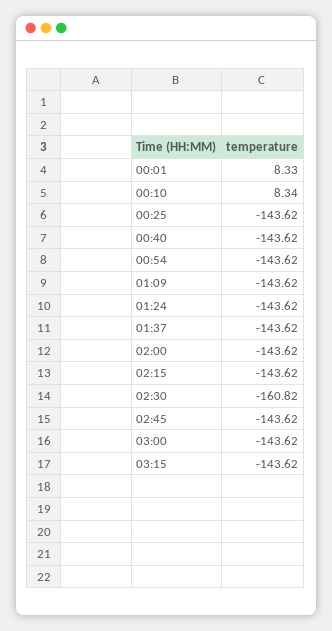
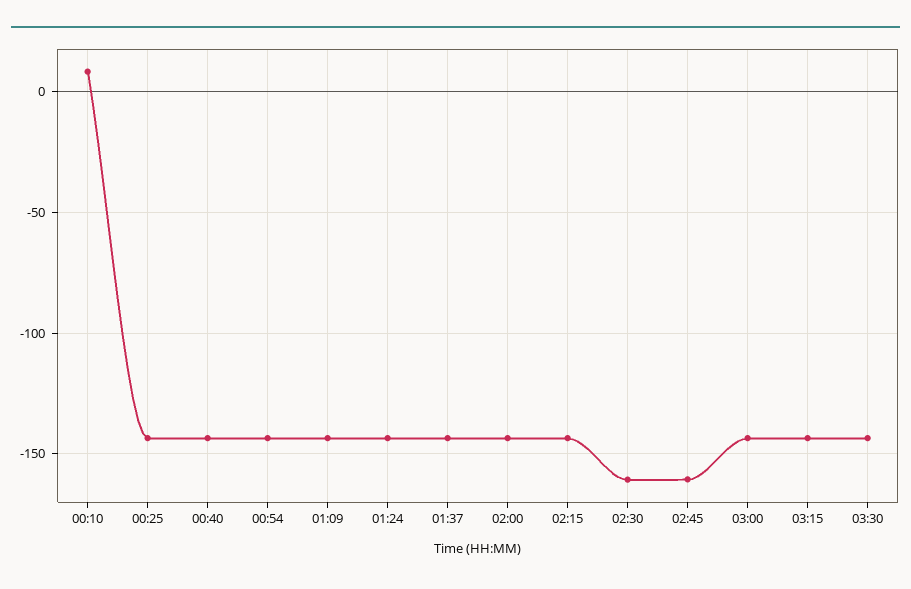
00:01: 8.33 -> none
02:45: -143.62 -> -160
03:30: none -> -145

